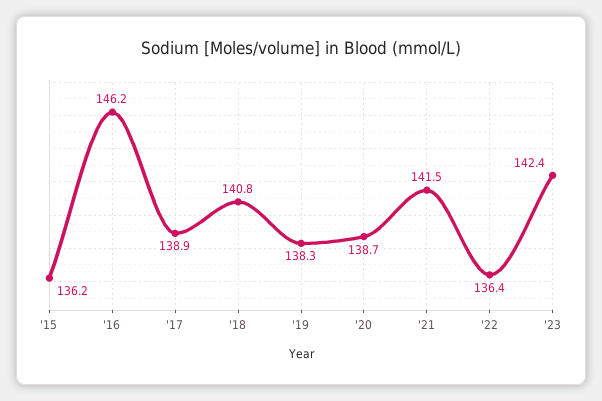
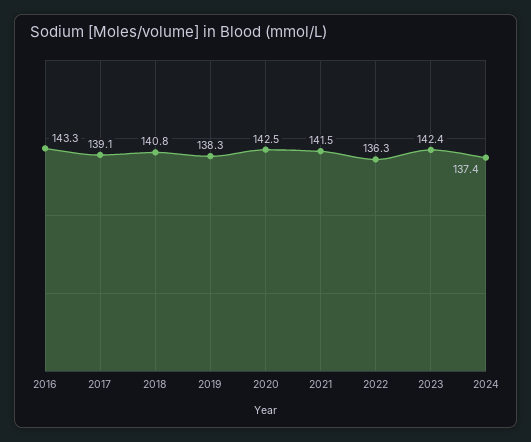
'15: 136.2 -> none
'16: 146.2 -> 143.3
'17: 138.9 -> 139.1
'20: 138.7 -> 142.5
'22: 136.4 -> 136.3
2024: none -> 137.4

